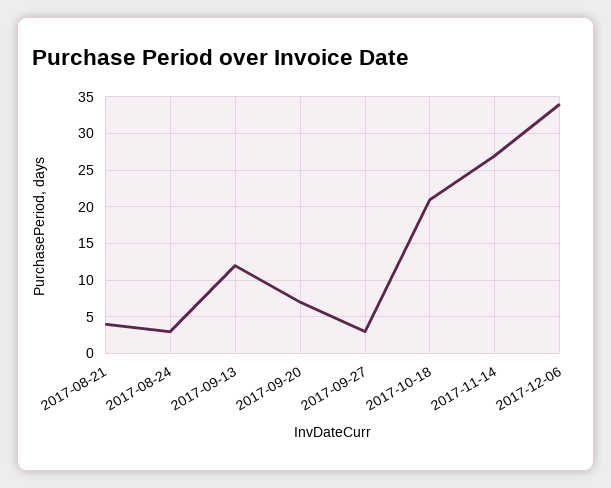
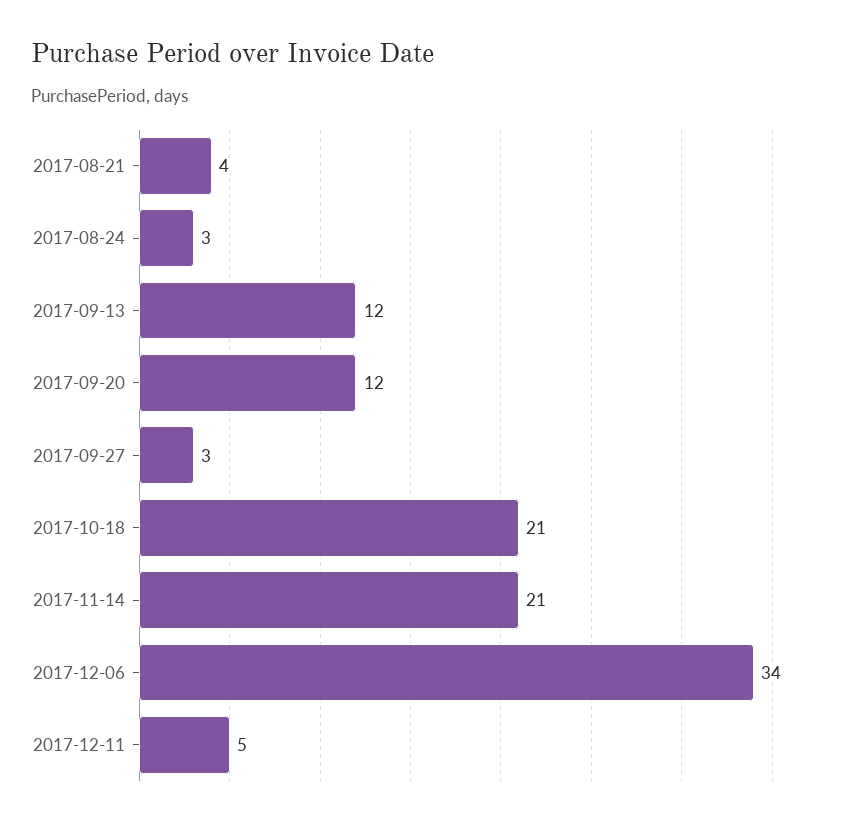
2017-09-20: 7 -> 12
2017-11-14: 27 -> 21
2017-12-11: none -> 5

